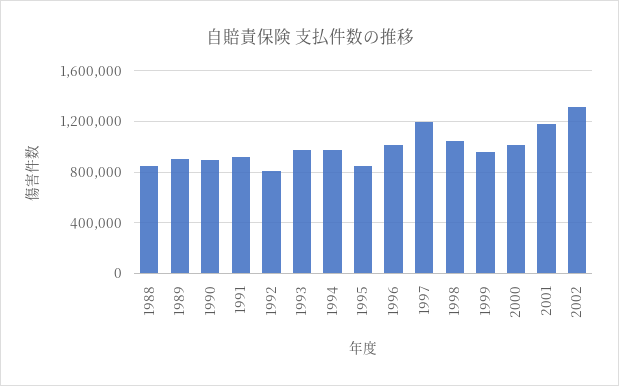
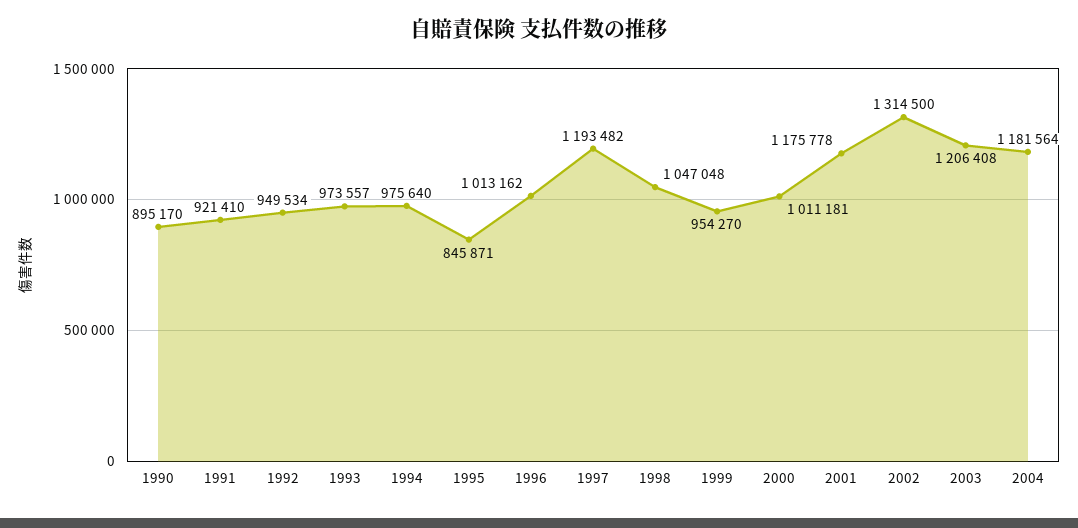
1988: 850000 -> none
1989: 900000 -> none
1992: 800000 -> 949534
2003: none -> 1206408
2004: none -> 1181564

